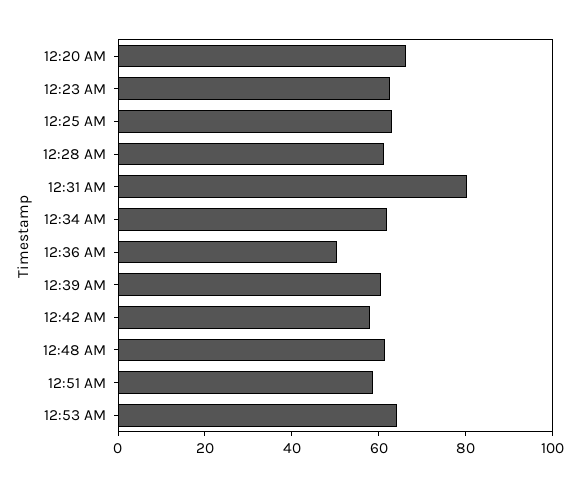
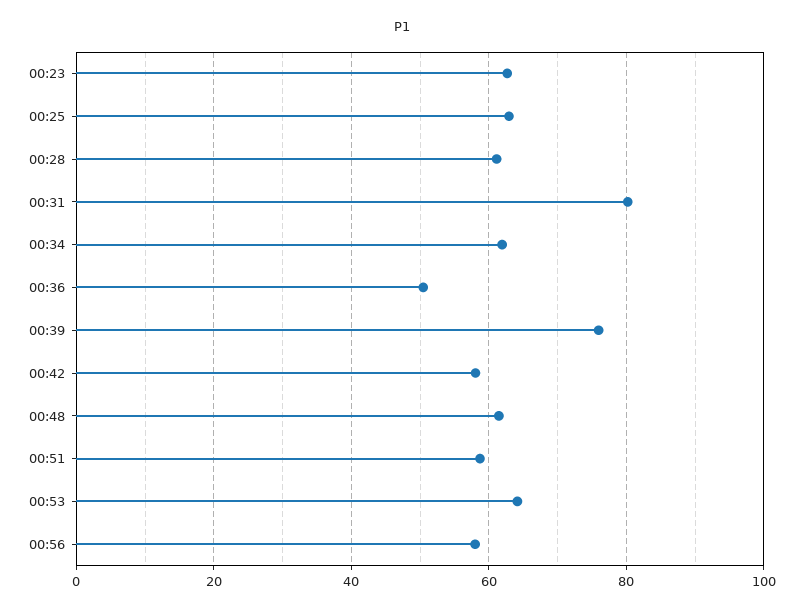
12:20 AM: 65 -> none
12:39 AM: 60 -> 76
00:56: none -> 58

